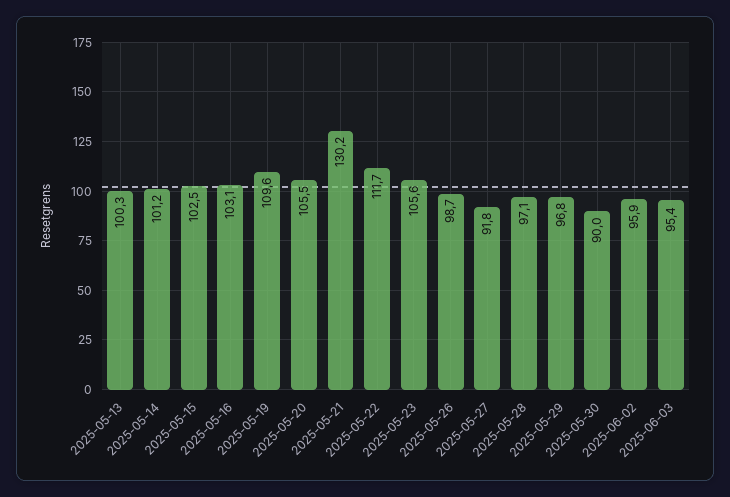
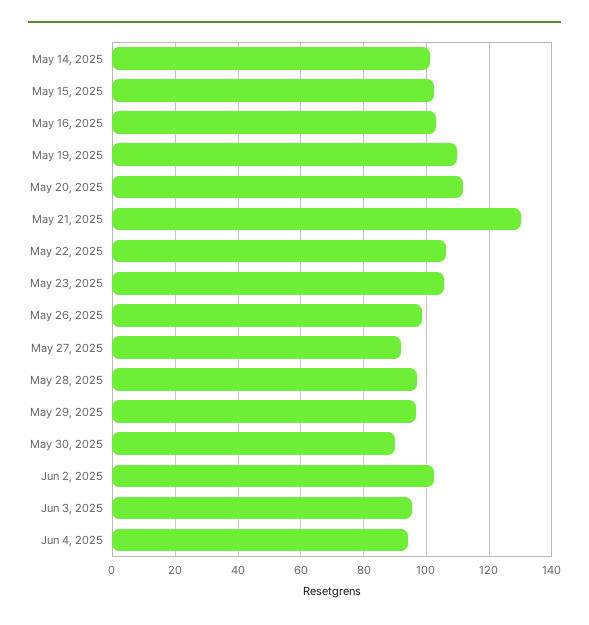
2025-05-13: 100.3 -> none
2025-05-20: 105.5 -> 112
2025-05-22: 111.7 -> 106
2025-06-02: 95.9 -> 102
Jun 4, 2025: none -> 94

